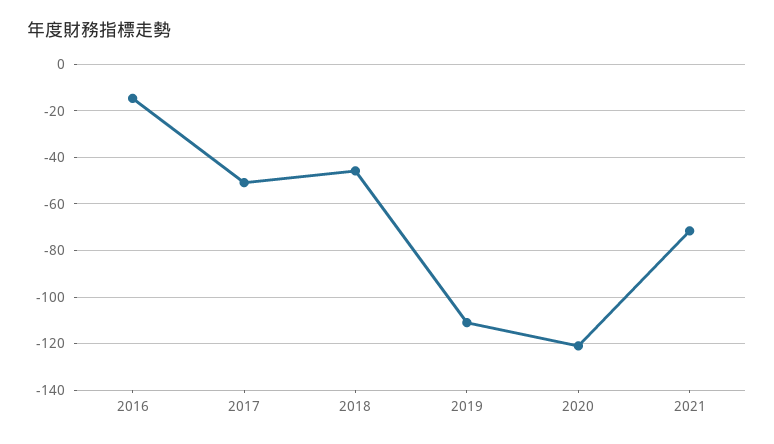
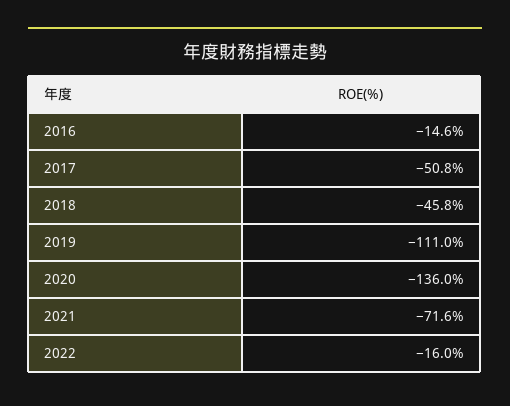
2020: -120 -> -136
2022: none -> -16

